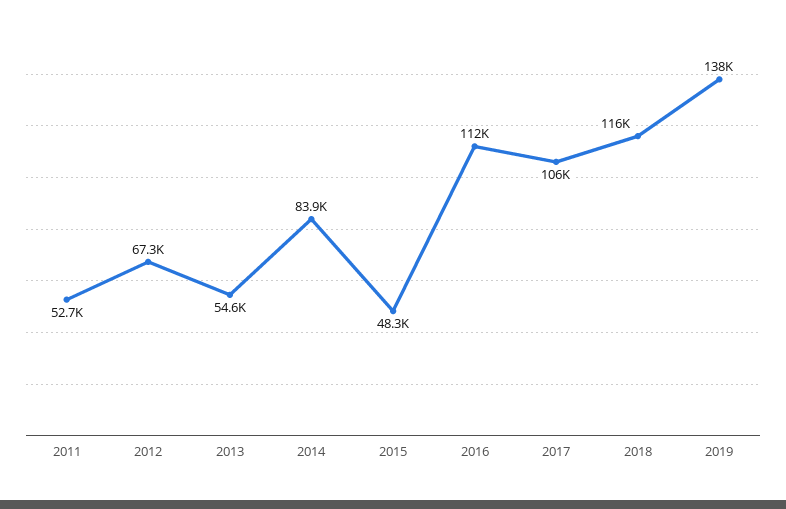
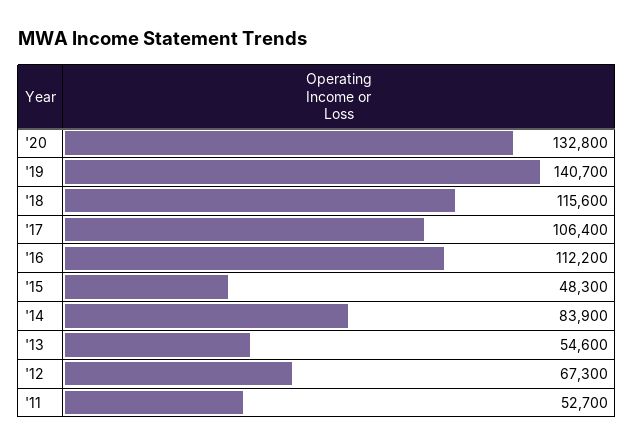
2019: 138000 -> 140700
'20: none -> 132800

